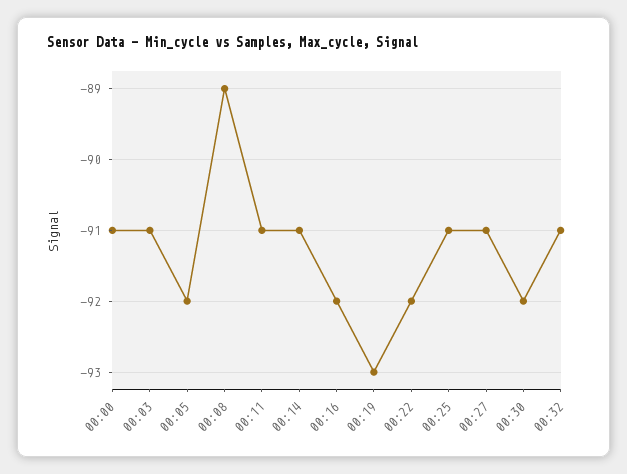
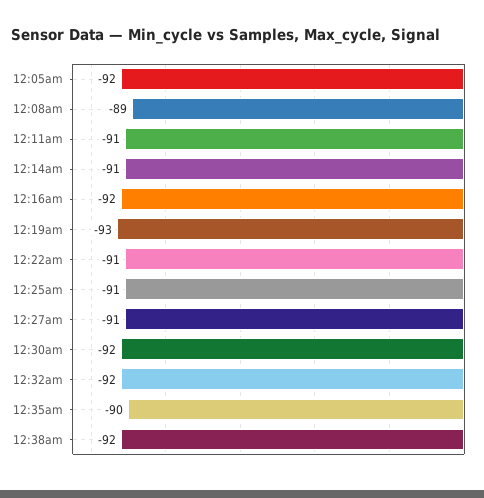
00:00: -91 -> none
00:03: -91 -> none
00:22: -92 -> -91
00:32: -91 -> -92
12:35am: none -> -90
12:38am: none -> -92

